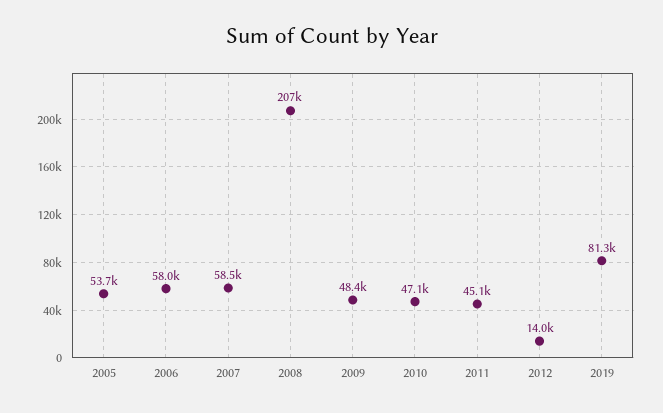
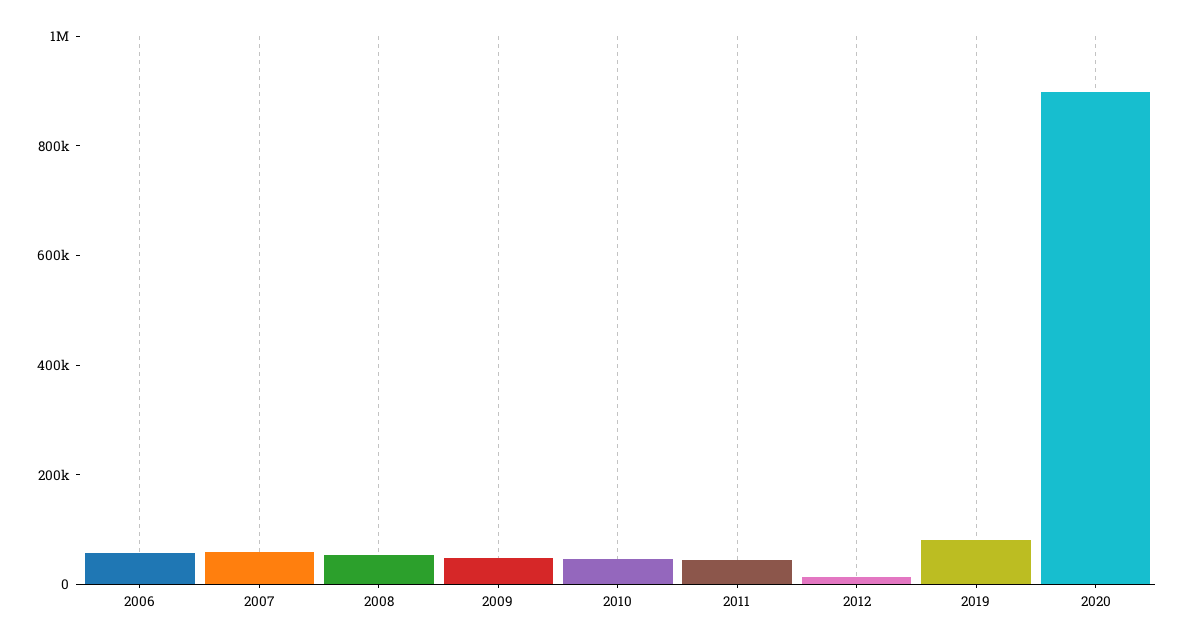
2005: 53700 -> none
2008: 207000 -> 50000
2020: none -> 900000

